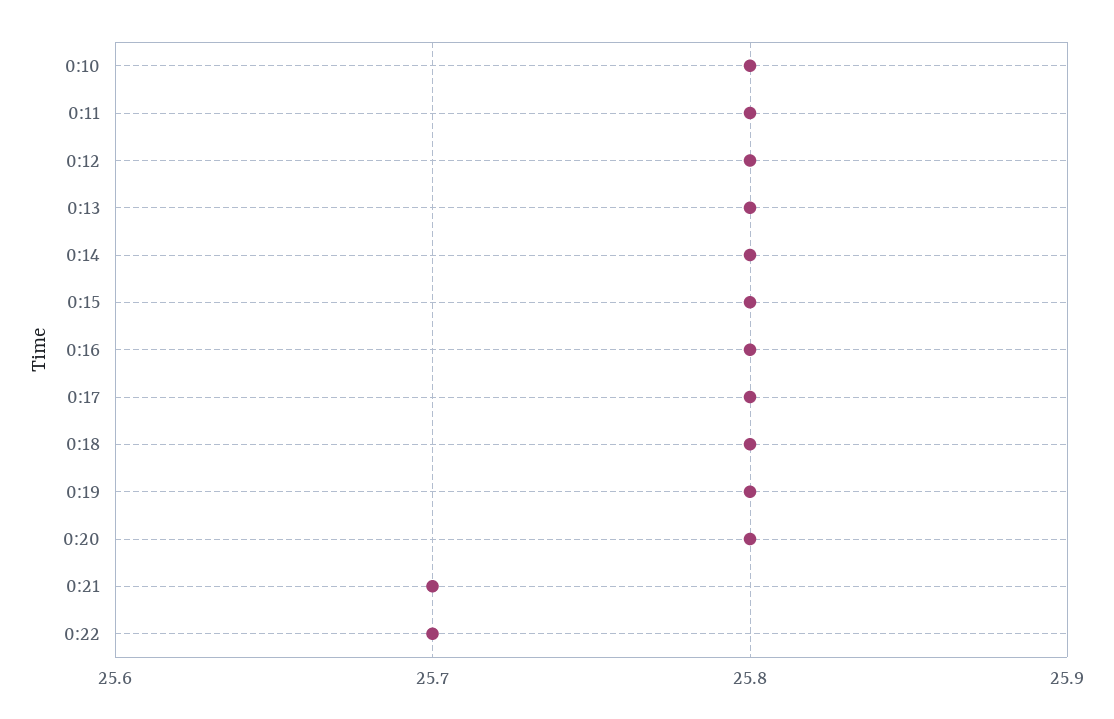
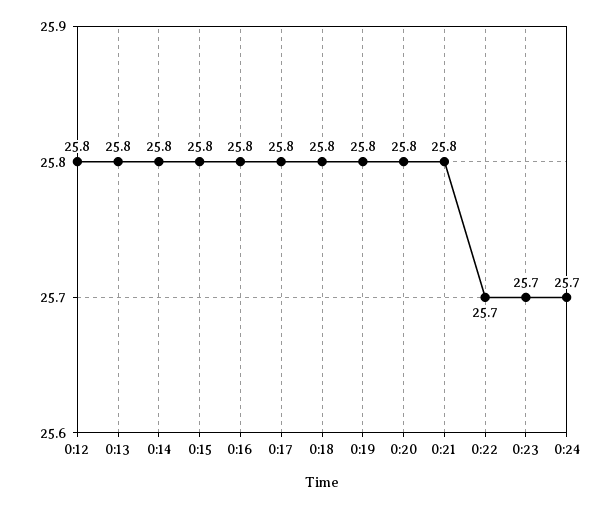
0:10: 25.8 -> none
0:11: 25.8 -> none
0:21: 25.7 -> 25.8
0:23: none -> 25.7
0:24: none -> 25.7

